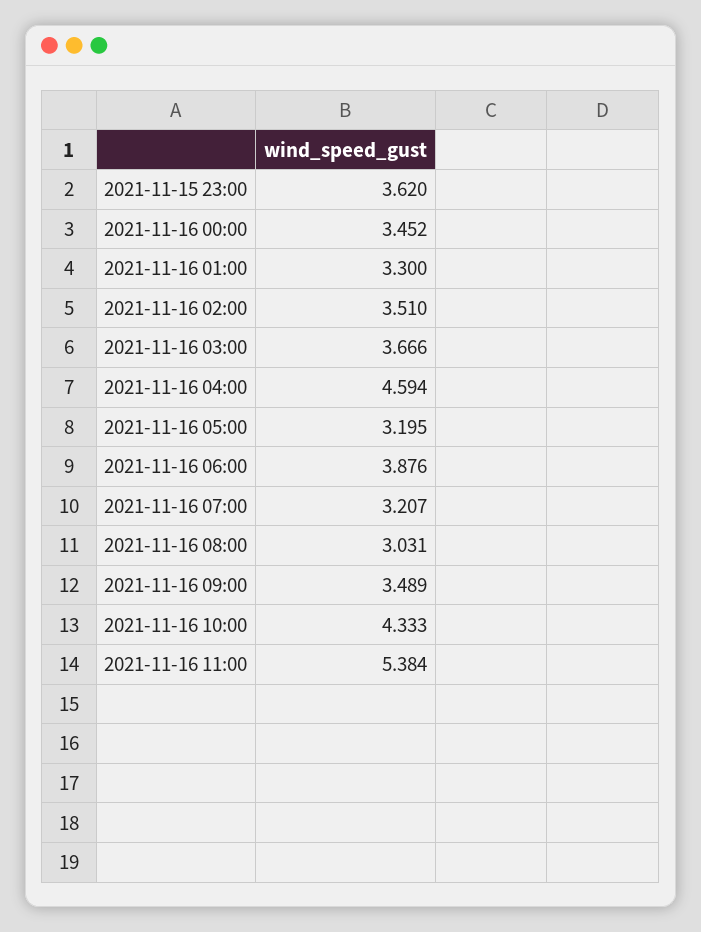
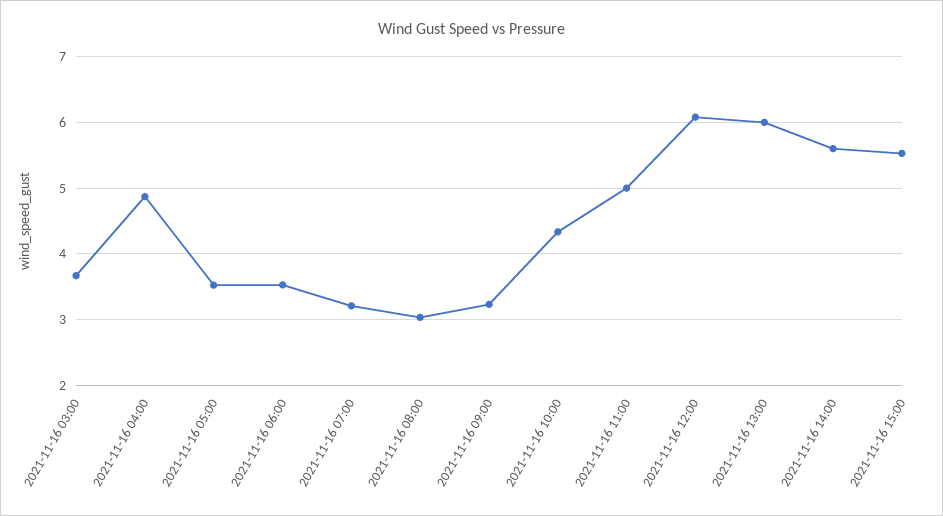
2021-11-15 23:00: 3.62 -> none
2021-11-16 00:00: 3.452 -> none
2021-11-16 01:00: 3.3 -> none
2021-11-16 02:00: 3.51 -> none
2021-11-16 04:00: 4.594 -> 4.9
2021-11-16 05:00: 3.195 -> 3.5
2021-11-16 06:00: 3.876 -> 3.5
2021-11-16 09:00: 3.489 -> 3.2
2021-11-16 11:00: 5.384 -> 5
2021-11-16 12:00: none -> 6.1
2021-11-16 13:00: none -> 6
2021-11-16 14:00: none -> 5.6
2021-11-16 15:00: none -> 5.5

